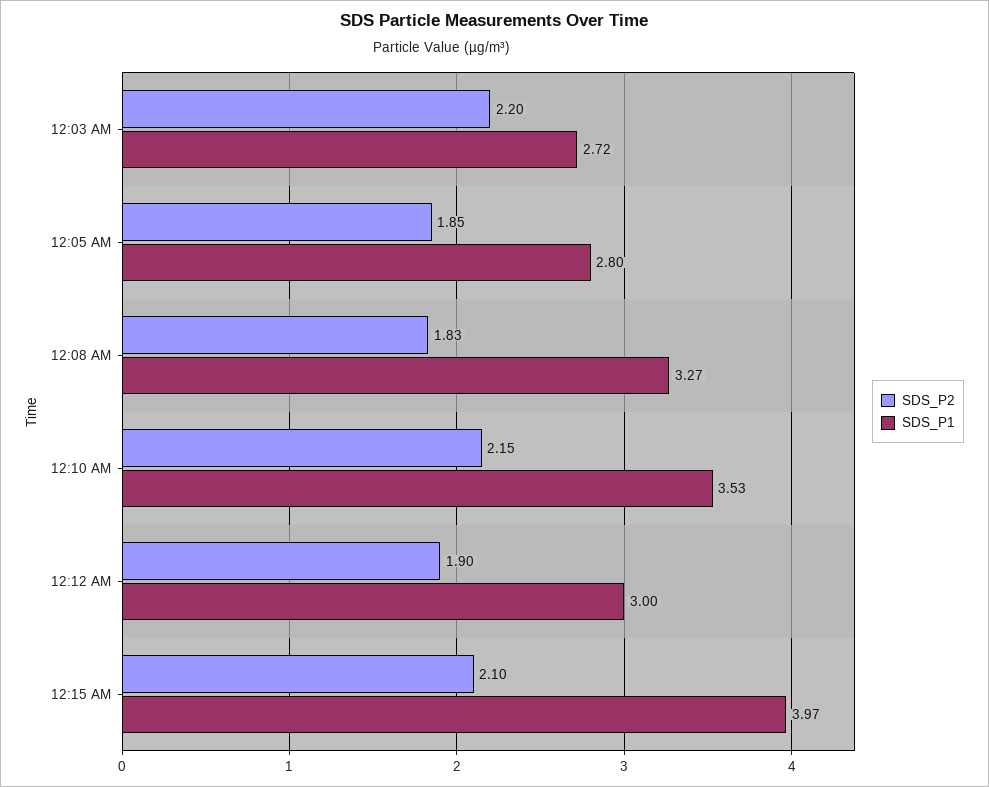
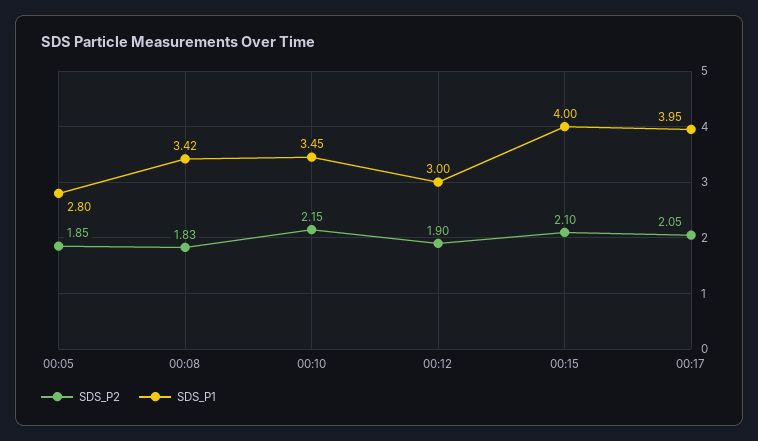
SDS_P2, 12:03 AM: 2.2 -> none
SDS_P1, 12:03 AM: 2.72 -> none
SDS_P1, 12:08 AM: 3.27 -> 3.42
SDS_P1, 12:10 AM: 3.53 -> 3.45
SDS_P1, 12:15 AM: 3.97 -> 4
SDS_P2, 00:17: none -> 2.05
SDS_P1, 00:17: none -> 3.95

